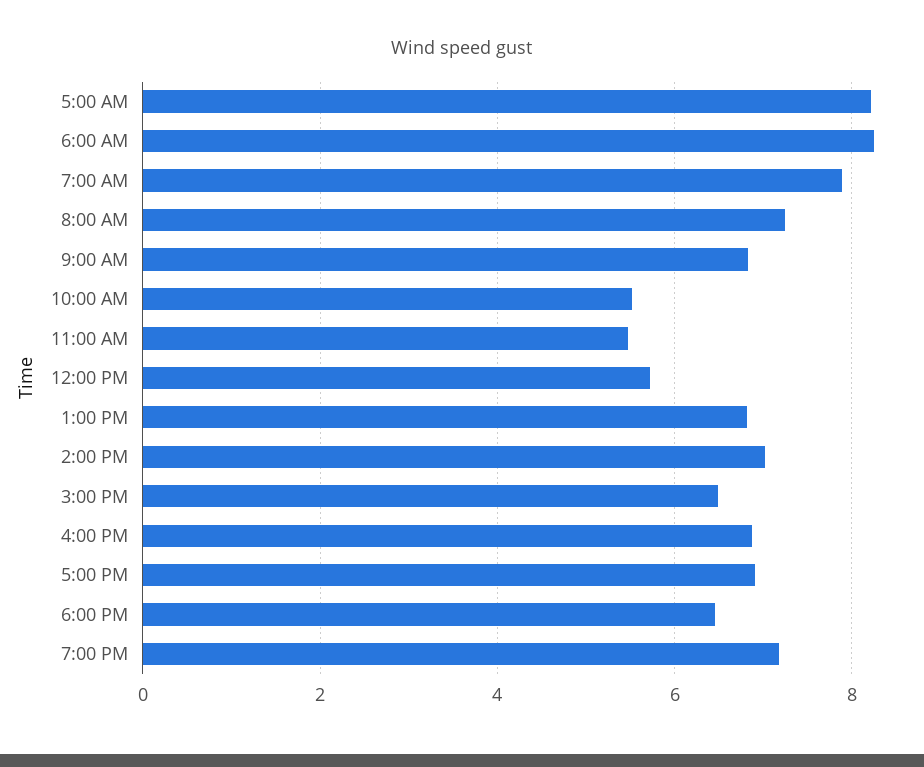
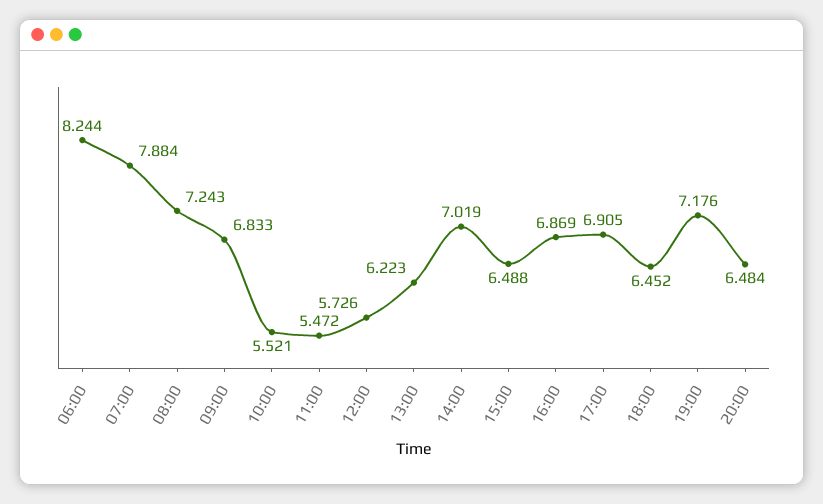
5:00 AM: 8.2 -> none
1:00 PM: 6.8 -> 6.223
20:00: none -> 6.484

